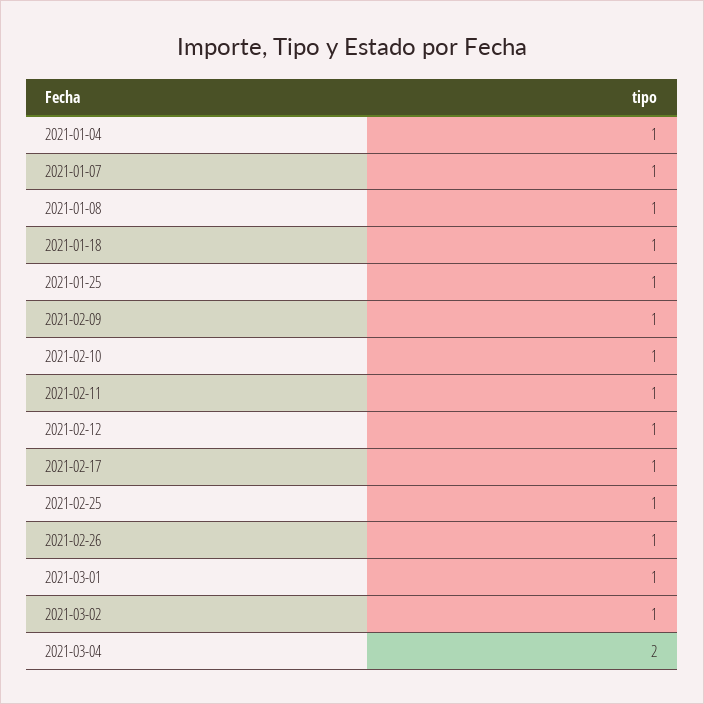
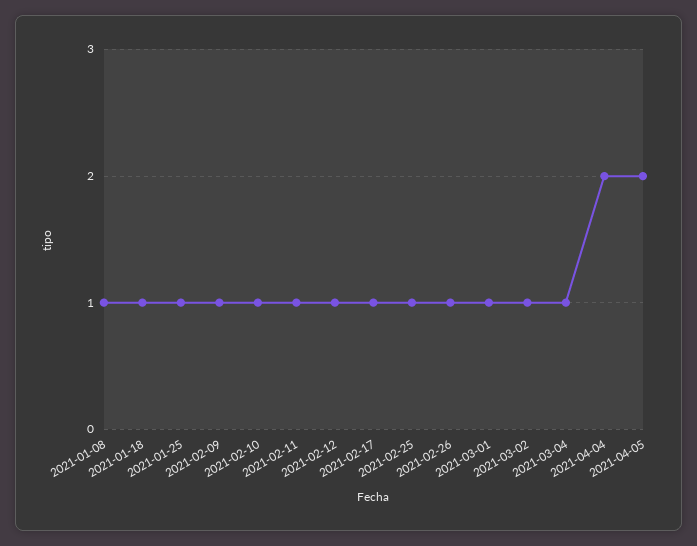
2021-01-04: 1 -> none
2021-01-07: 1 -> none
2021-03-04: 2 -> 1
2021-04-04: none -> 2
2021-04-05: none -> 2

